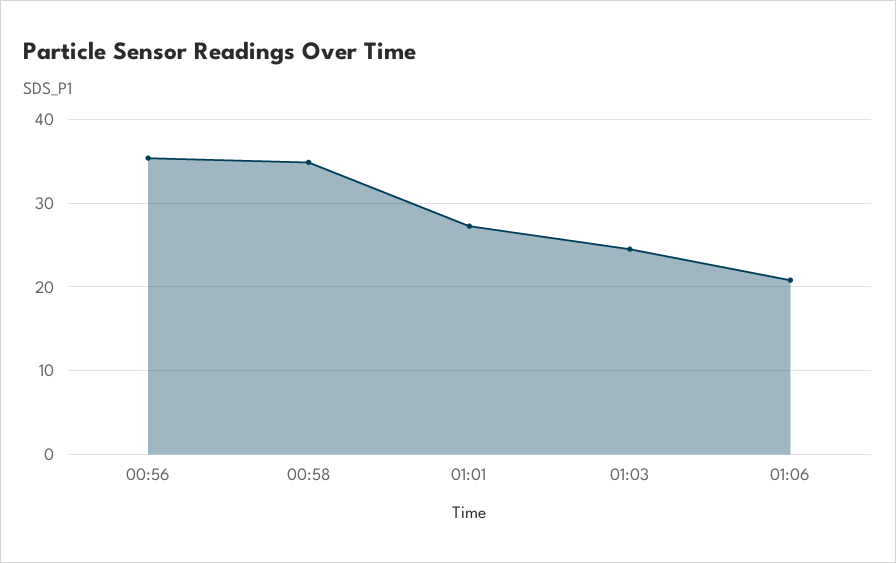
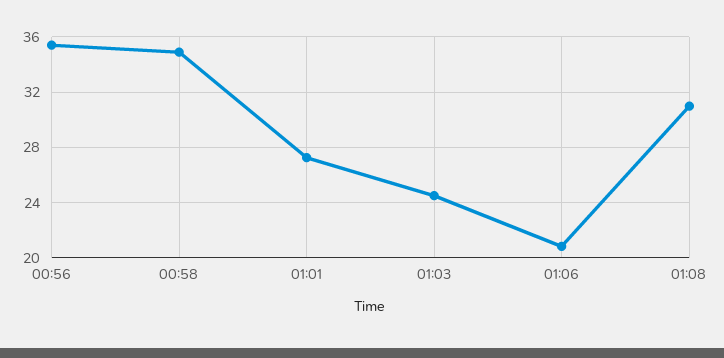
01:08: none -> 31

